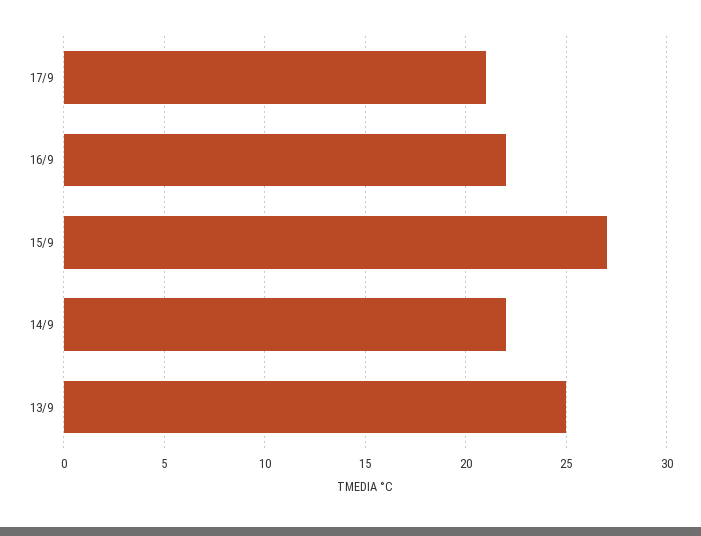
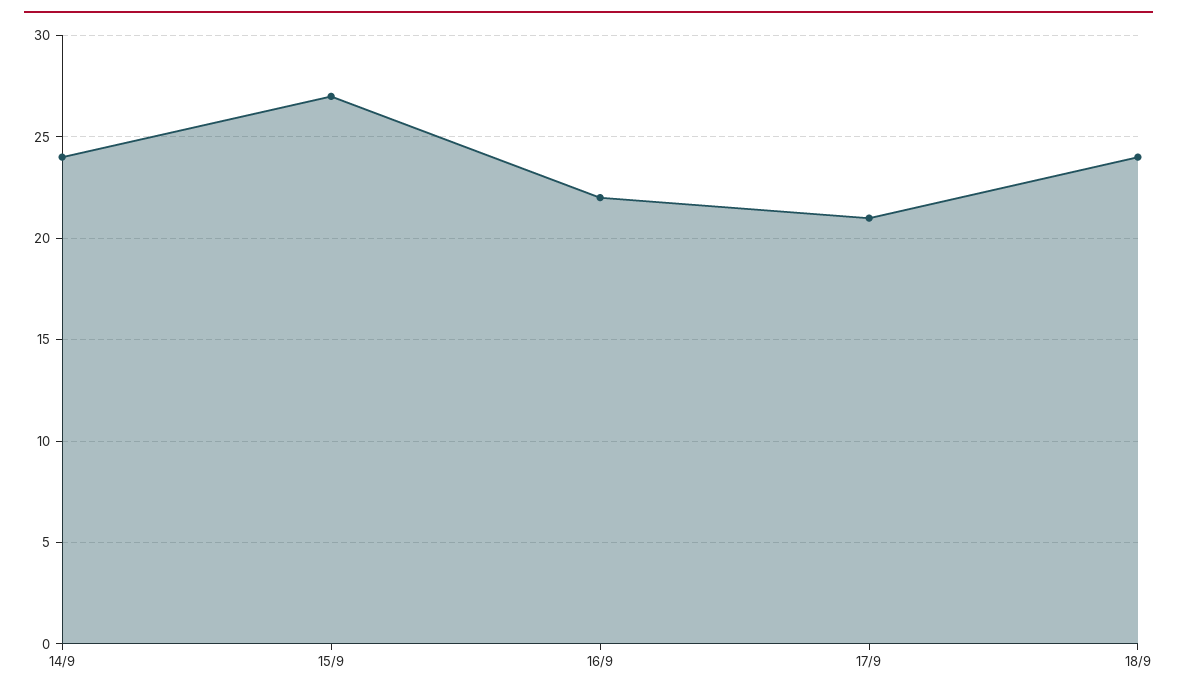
14/9: 22 -> 24
13/9: 25 -> none
18/9: none -> 24

